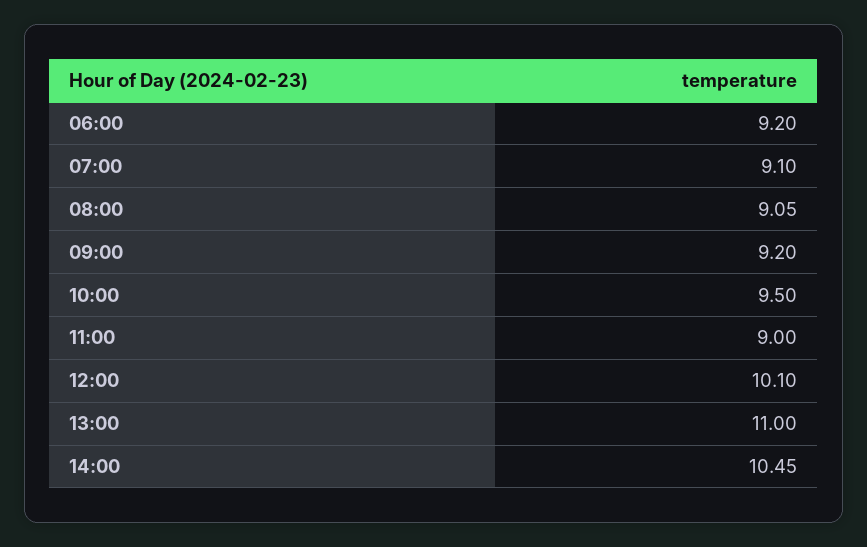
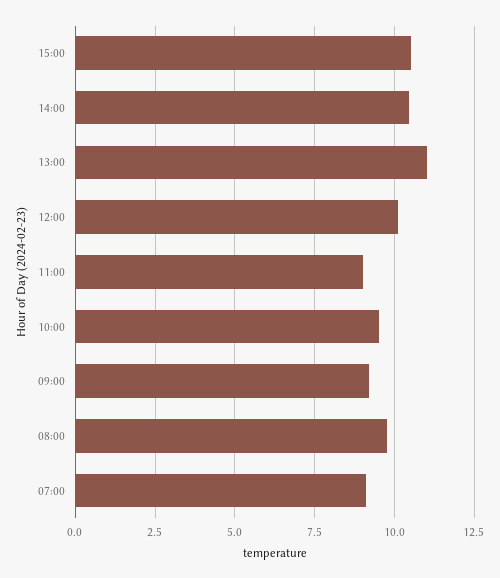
06:00: 9.2 -> none
08:00: 9.05 -> 9.75
15:00: none -> 10.5

